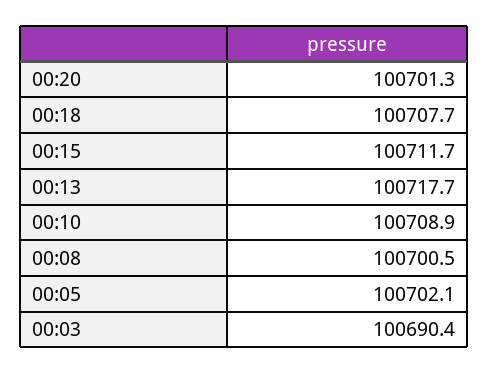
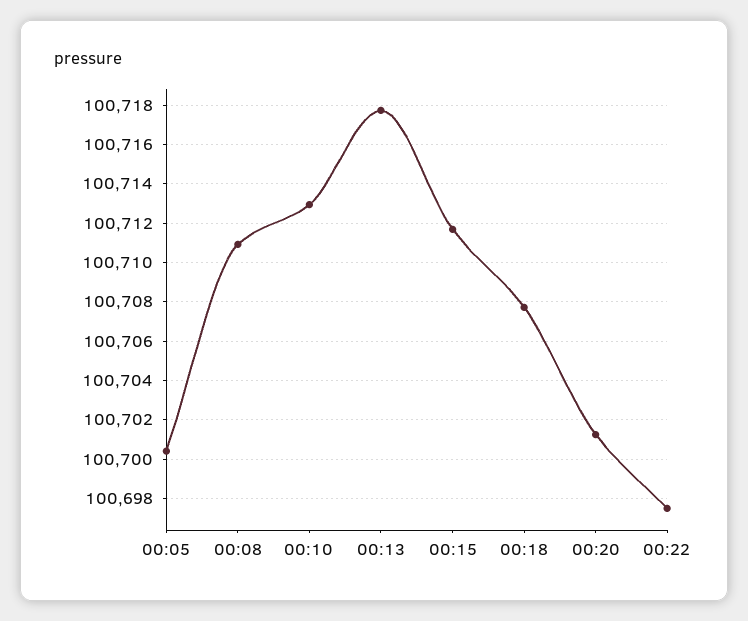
00:10: 100708.9 -> 100713
00:08: 100700.5 -> 100711
00:05: 100702.1 -> 100700.5
00:03: 100690.4 -> none
00:22: none -> 100697.5

